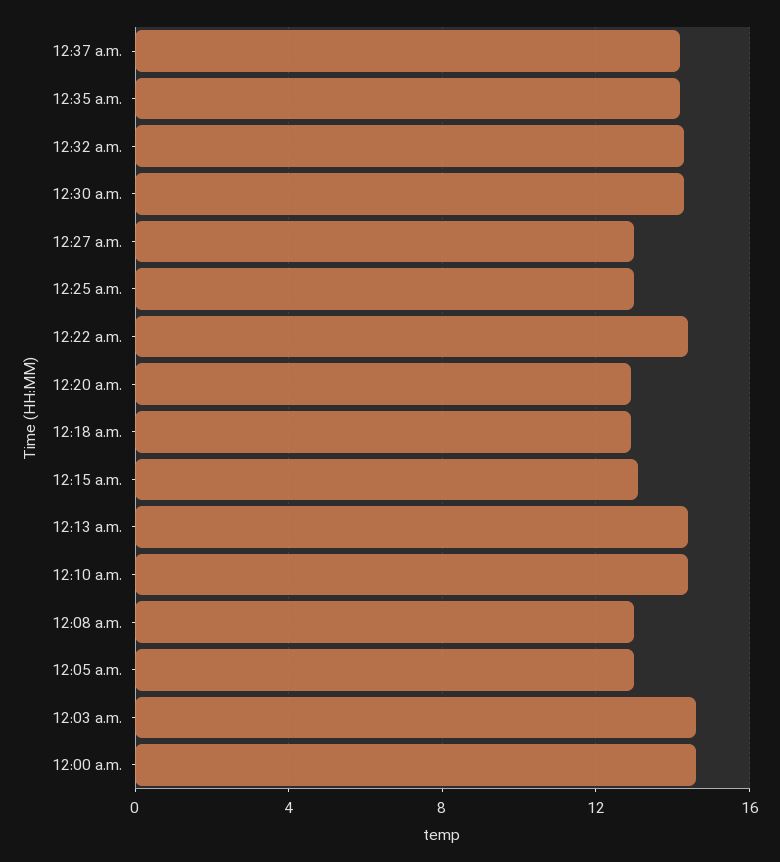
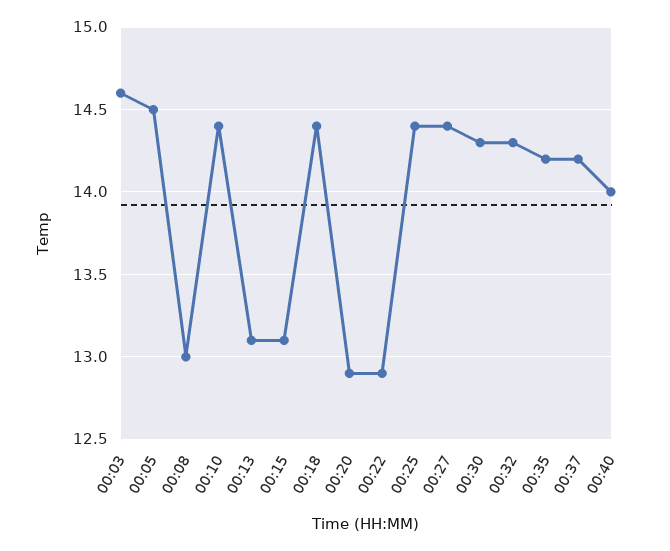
12:27 a.m.: 13 -> 14.4
12:25 a.m.: 13 -> 14.4
12:22 a.m.: 14.5 -> 12.9
12:18 a.m.: 13 -> 14.4
12:13 a.m.: 14.5 -> 13.1
12:05 a.m.: 13 -> 14.5
12:00 a.m.: 14.5 -> none
00:40: none -> 14

